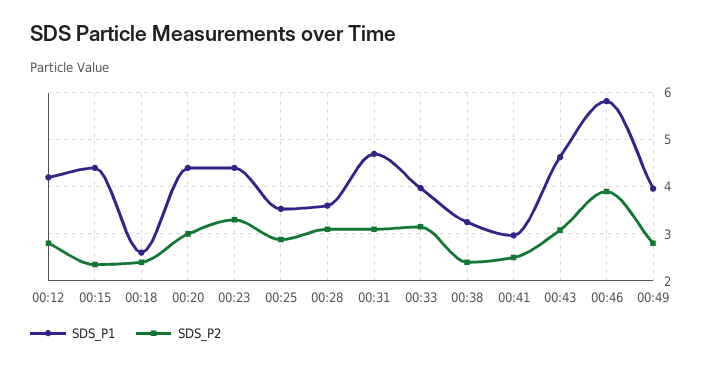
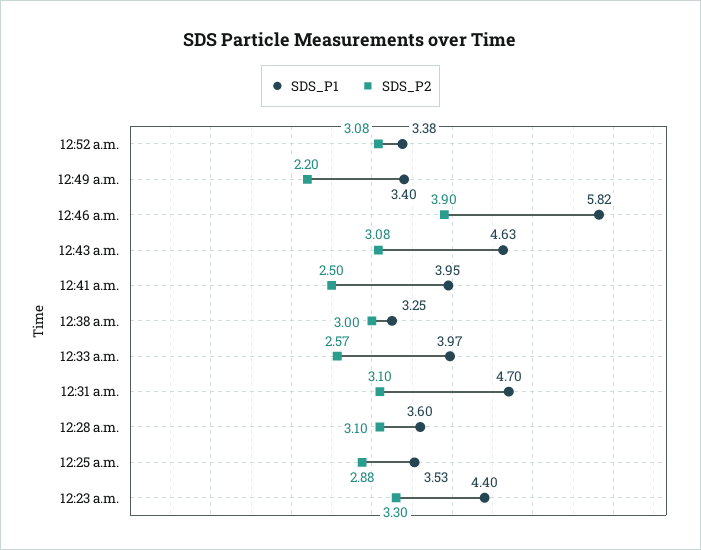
SDS_P1, 00:12: 4.2 -> none
SDS_P2, 00:12: 2.8 -> none
SDS_P1, 00:15: 4.4 -> none
SDS_P2, 00:15: 2.4 -> none
SDS_P1, 00:18: 2.6 -> none
SDS_P2, 00:18: 2.4 -> none
SDS_P1, 00:20: 4.4 -> none
SDS_P2, 00:20: 3 -> none
SDS_P2, 00:33: 3.2 -> 2.57
SDS_P2, 00:38: 2.4 -> 3
SDS_P1, 00:41: 3 -> 3.95
SDS_P1, 00:49: 4 -> 3.4
SDS_P2, 00:49: 2.8 -> 2.2
SDS_P1, 12:52 a.m.: none -> 3.38
SDS_P2, 12:52 a.m.: none -> 3.08

